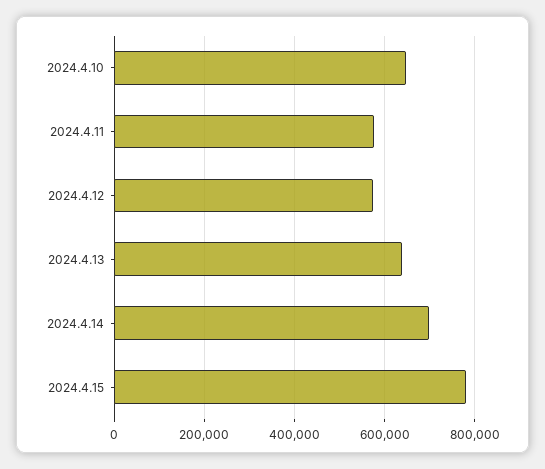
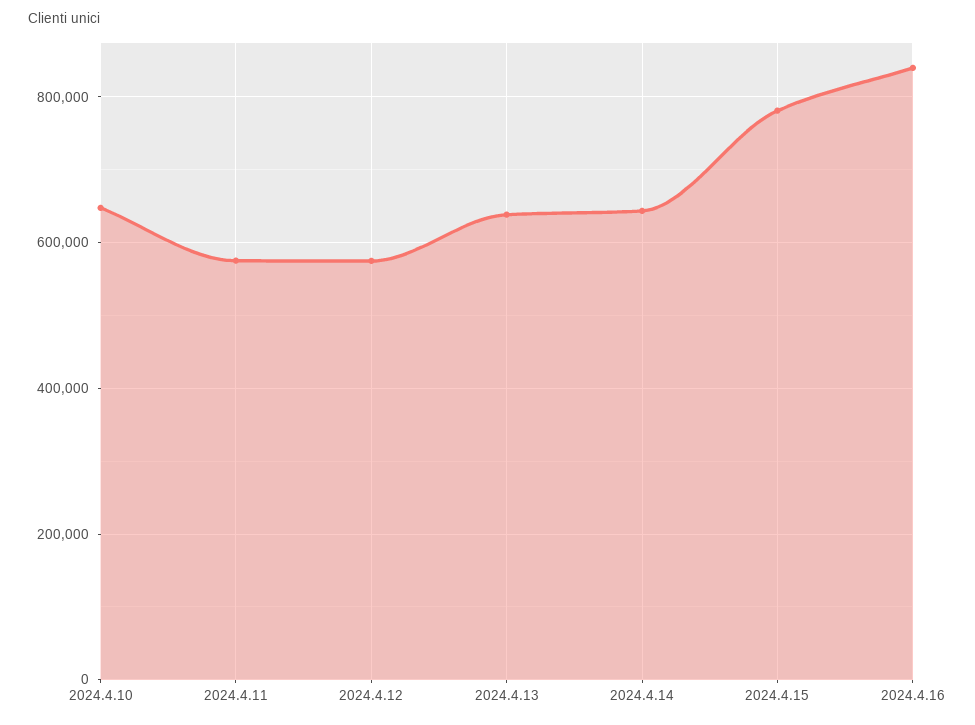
2024.4.14: 700000 -> 640000
2024.4.16: none -> 840000

